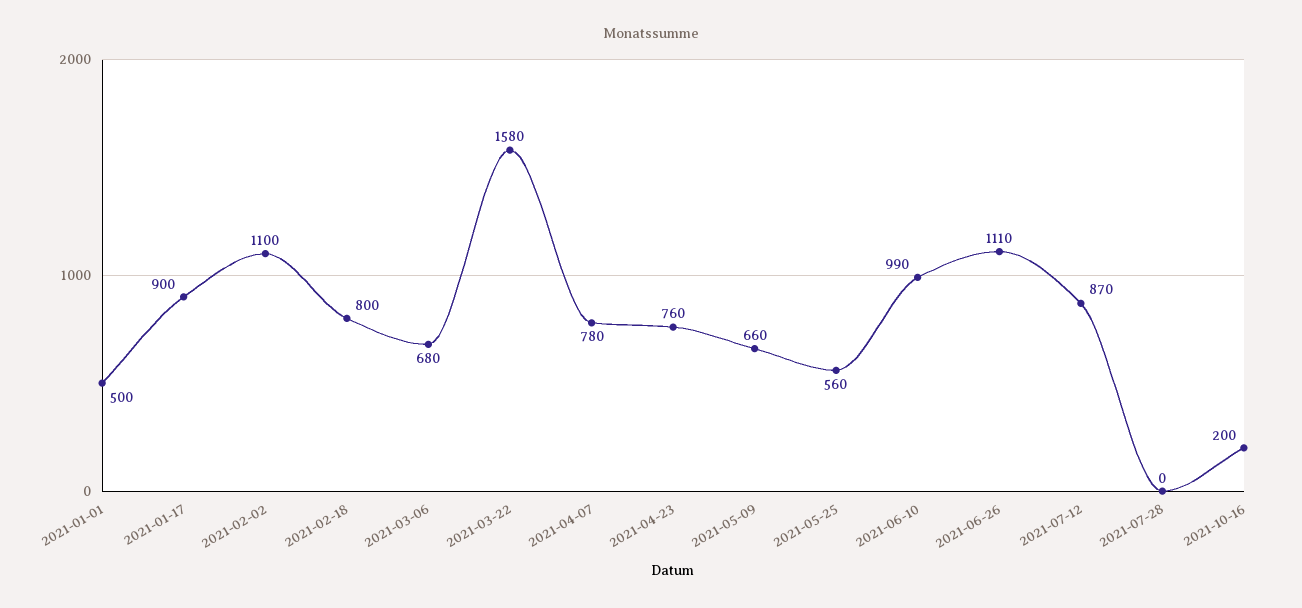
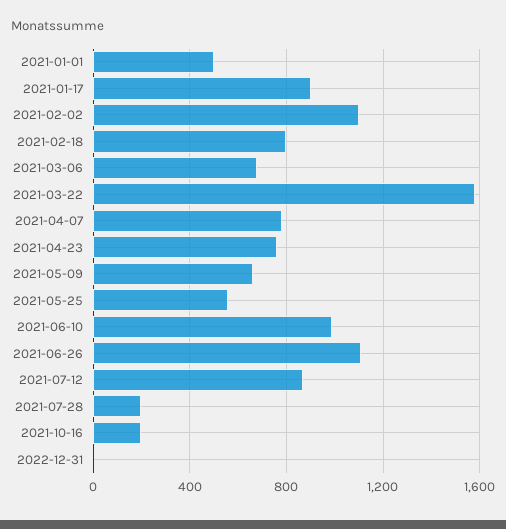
2021-07-28: 0 -> 200
2022-12-31: none -> 0

